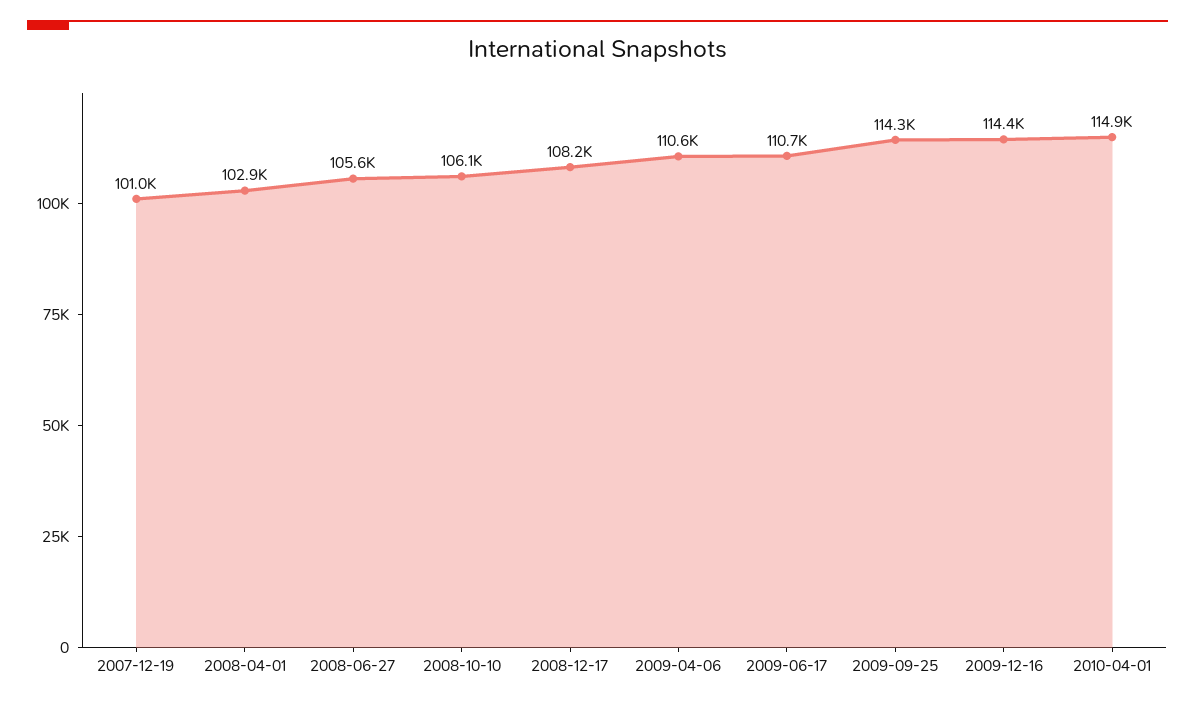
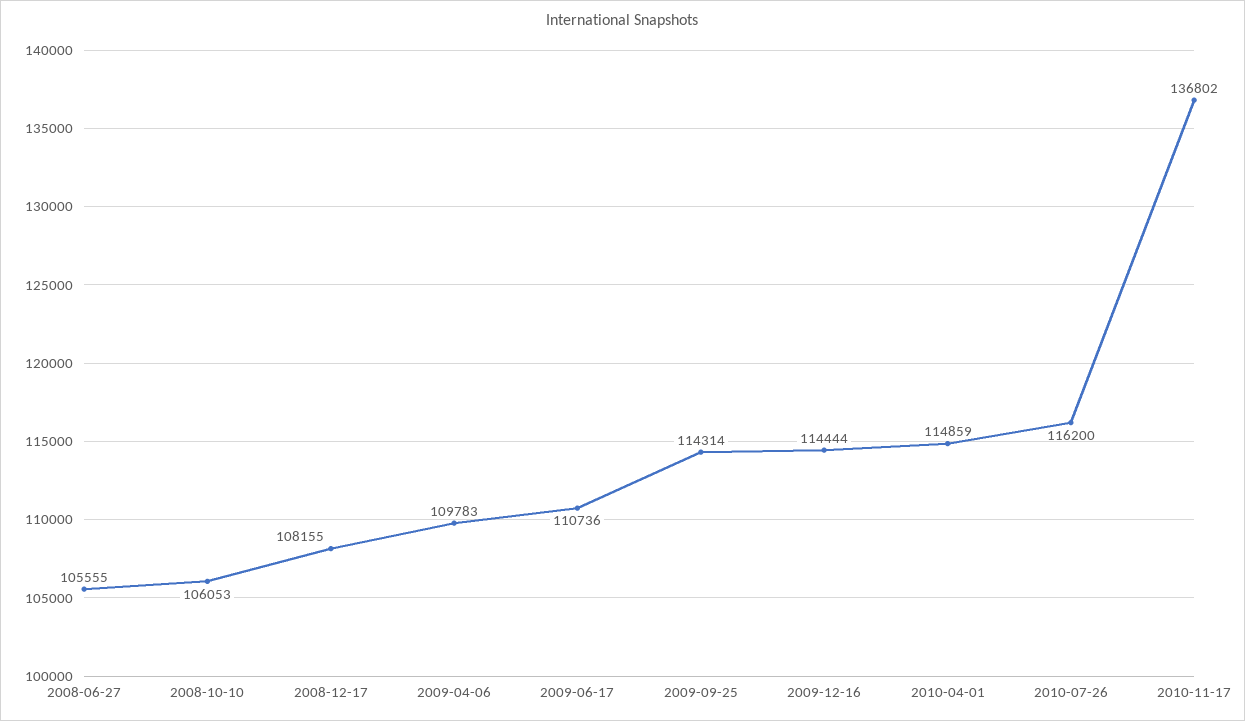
2007-12-19: 101000 -> none
2008-04-01: 102900 -> none
2009-04-06: 110600 -> 109783
2010-07-26: none -> 116200
2010-11-17: none -> 136802

